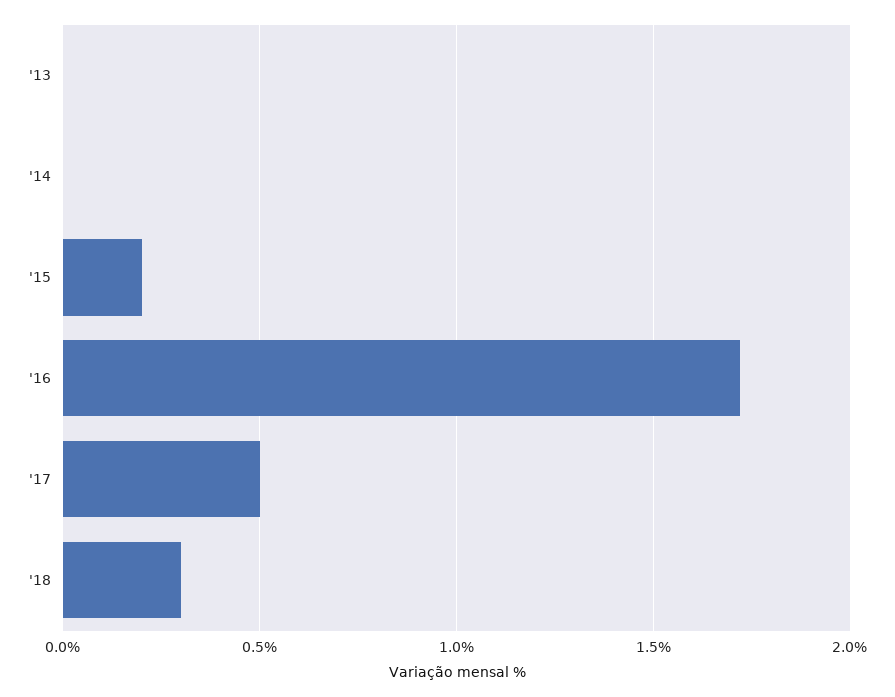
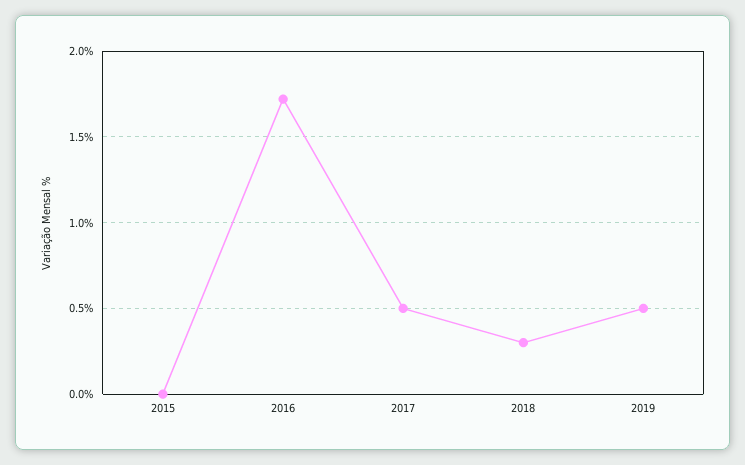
'13: 0 -> none
'14: 0 -> none
'15: 0.2 -> 0
2019: none -> 0.5

